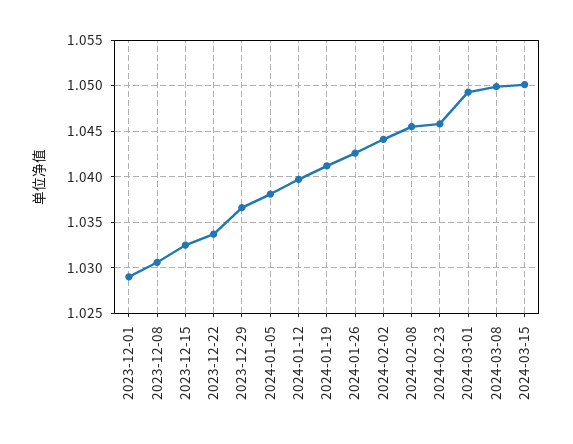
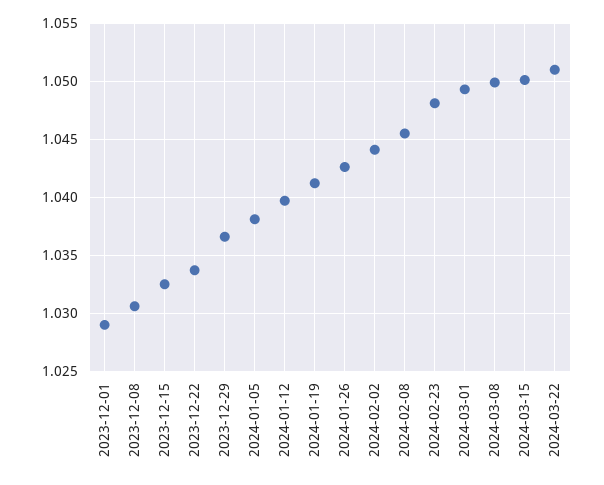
2024-02-23: 1.046 -> 1.048
2024-03-22: none -> 1.051

